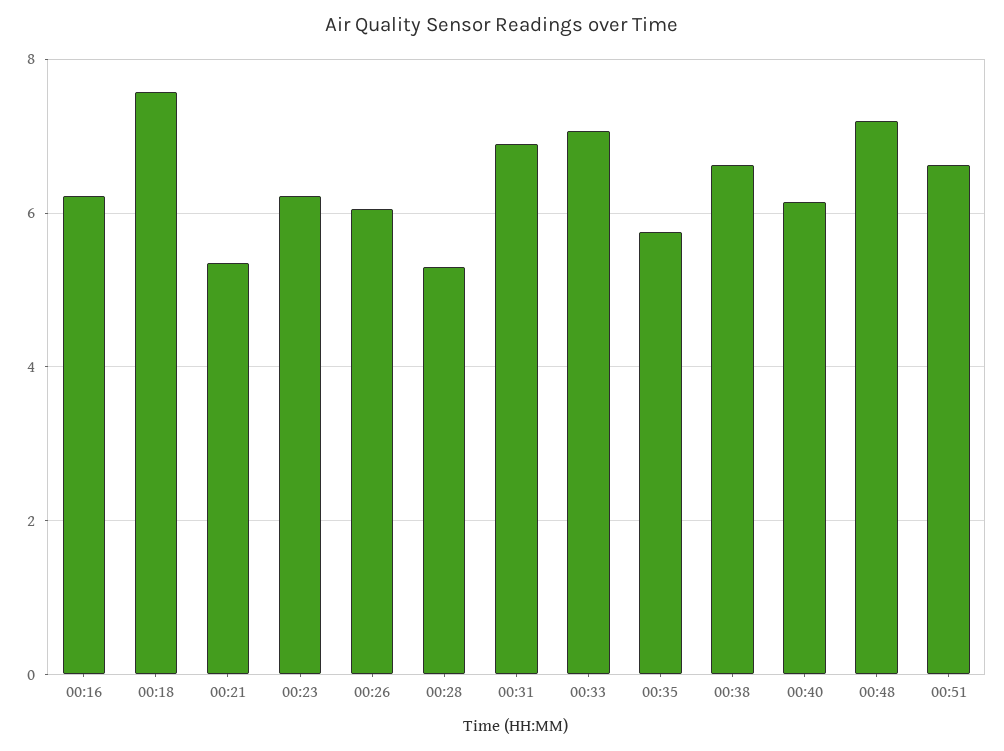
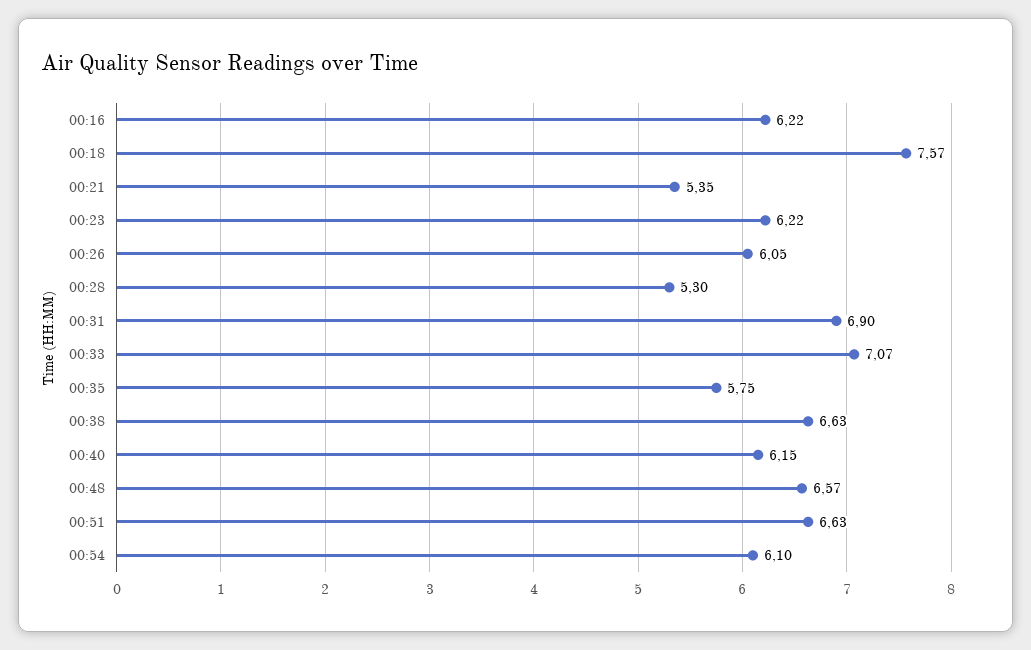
00:48: 7.2 -> 6.57
00:54: none -> 6.1

